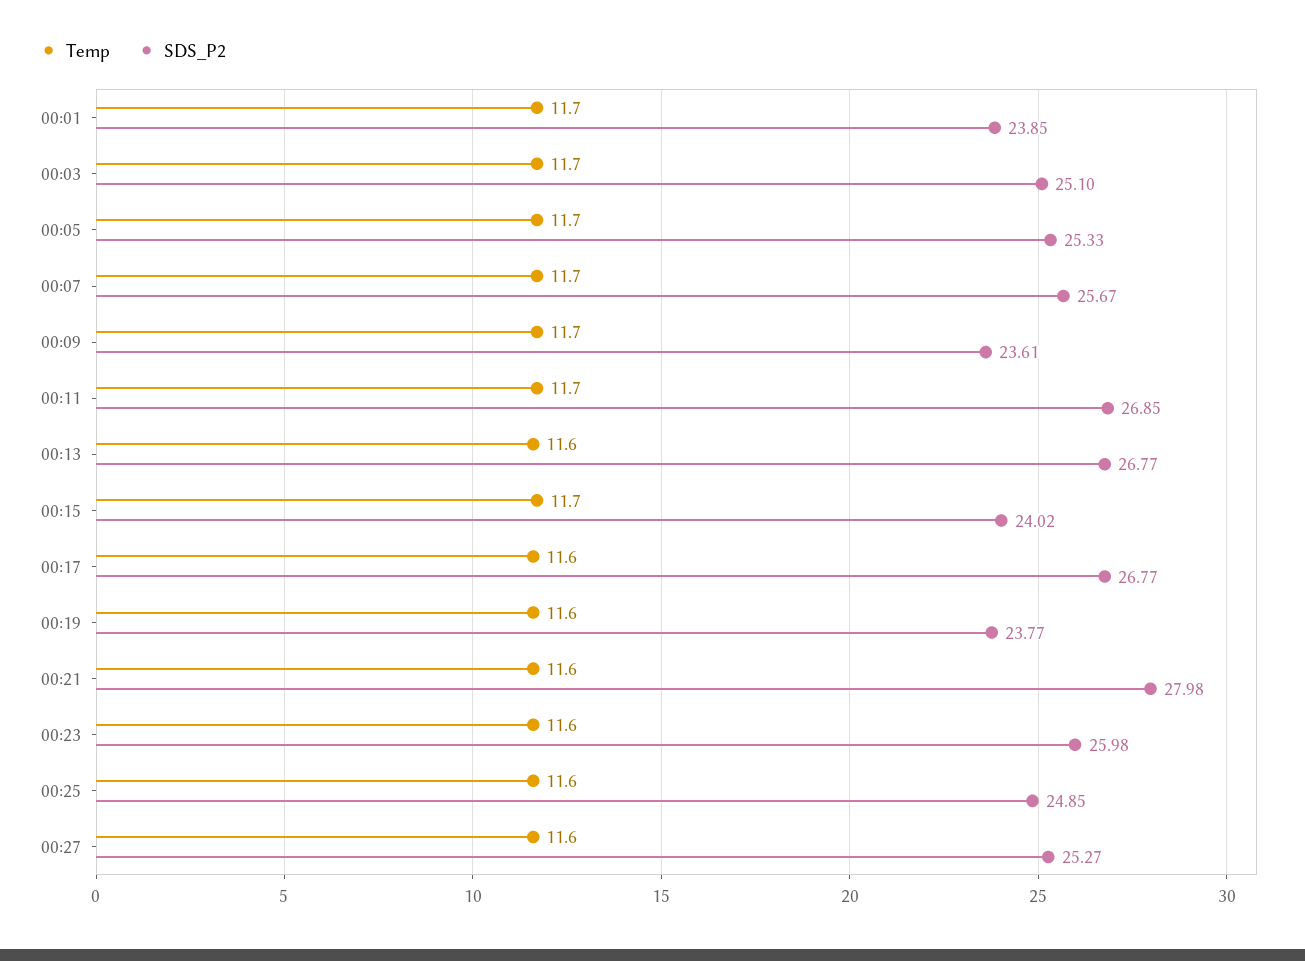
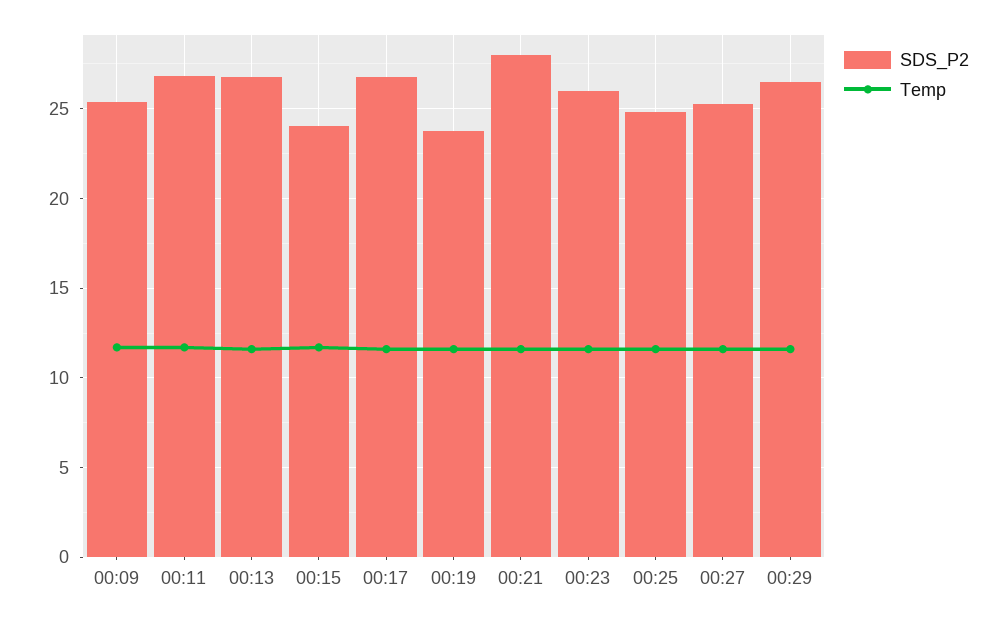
Temp, 00:01: 11.7 -> none
SDS_P2, 00:01: 23.85 -> none
Temp, 00:03: 11.7 -> none
SDS_P2, 00:03: 25.1 -> none
Temp, 00:05: 11.7 -> none
SDS_P2, 00:05: 25.33 -> none
Temp, 00:07: 11.7 -> none
SDS_P2, 00:07: 25.67 -> none
SDS_P2, 00:09: 23.61 -> 25.5
SDS_P2, 00:29: none -> 26.5
Temp, 00:29: none -> 11.5

